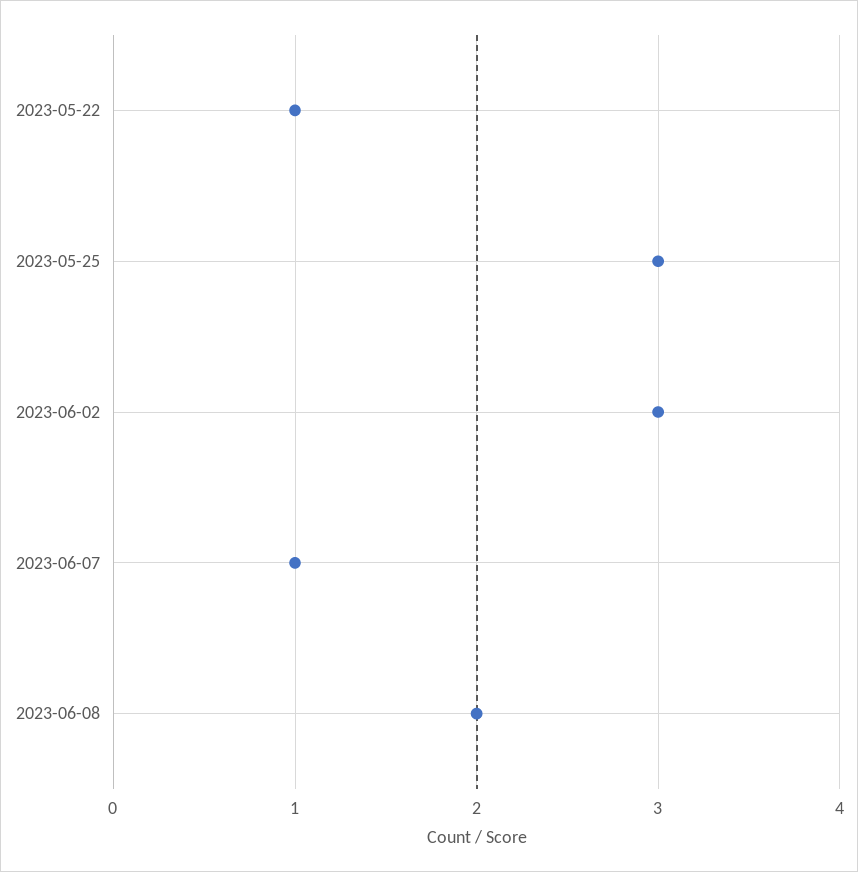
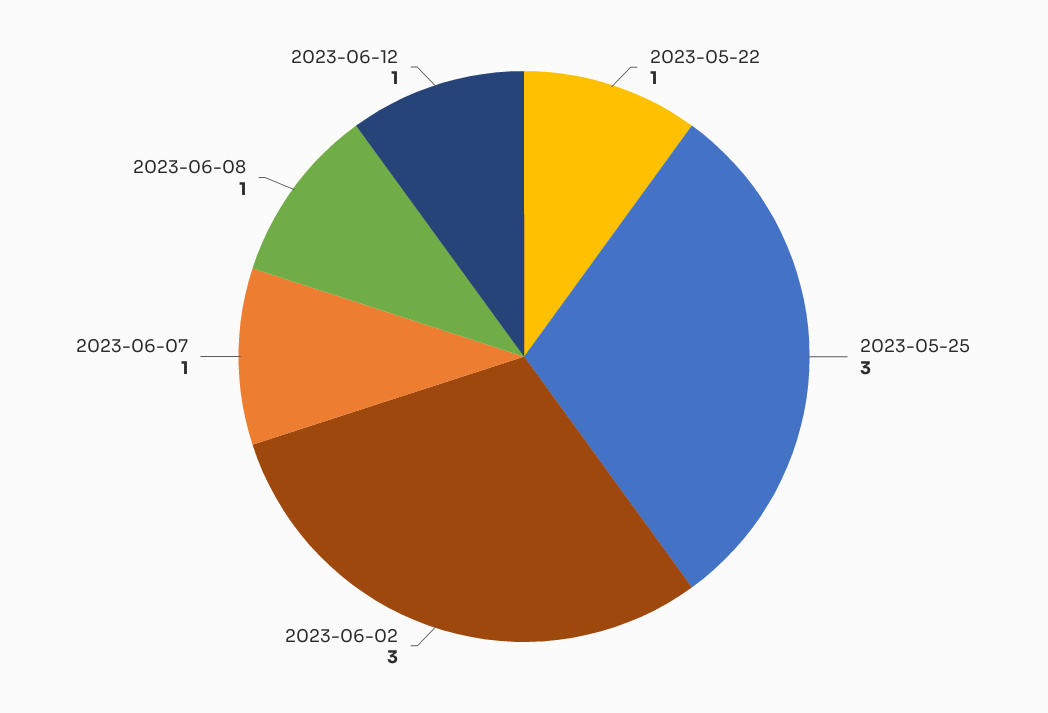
2023-06-08: 2 -> 1
2023-06-12: none -> 1

